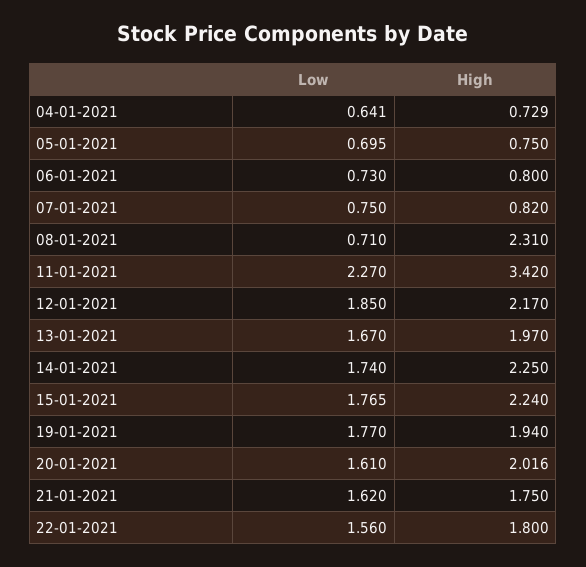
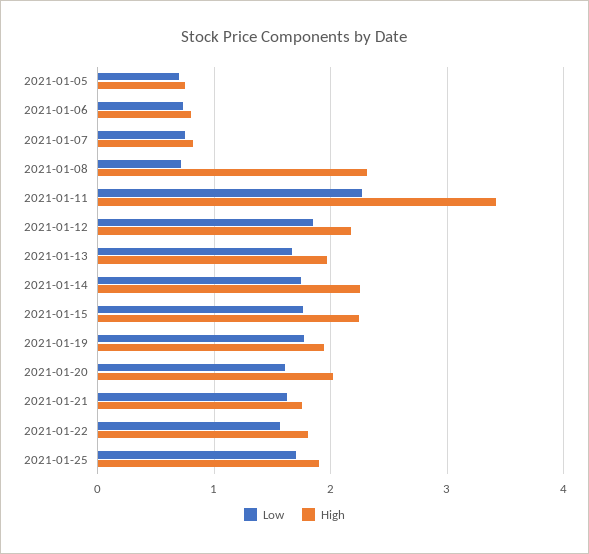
Low, 04-01-2021: 0.641 -> none
High, 04-01-2021: 0.729 -> none
Low, 2021-01-25: none -> 1.7
High, 2021-01-25: none -> 1.9

